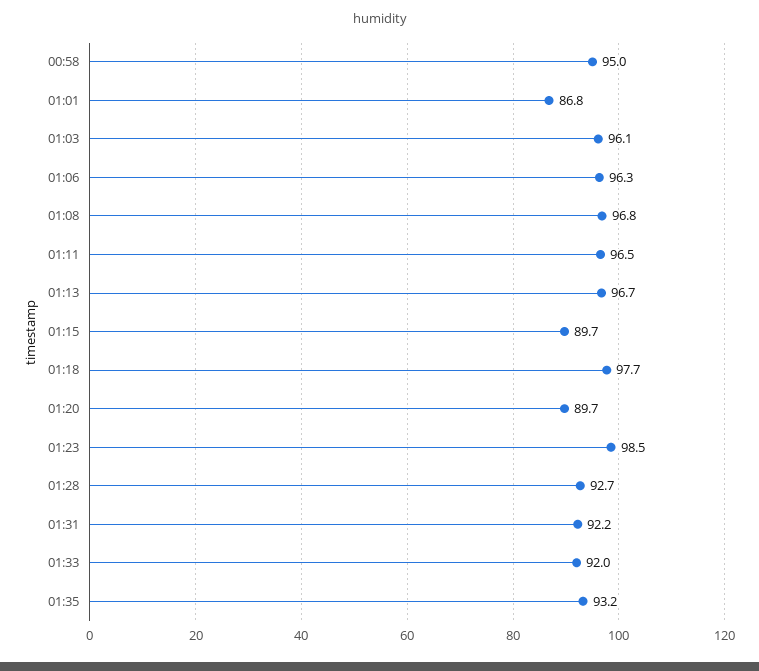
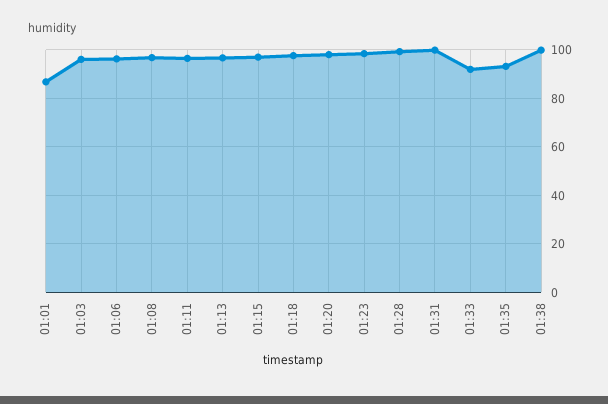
00:58: 95 -> none
01:15: 89.7 -> 97.5
01:20: 89.7 -> 97.5
01:28: 92.7 -> 100
01:31: 92.2 -> 100
01:38: none -> 100

